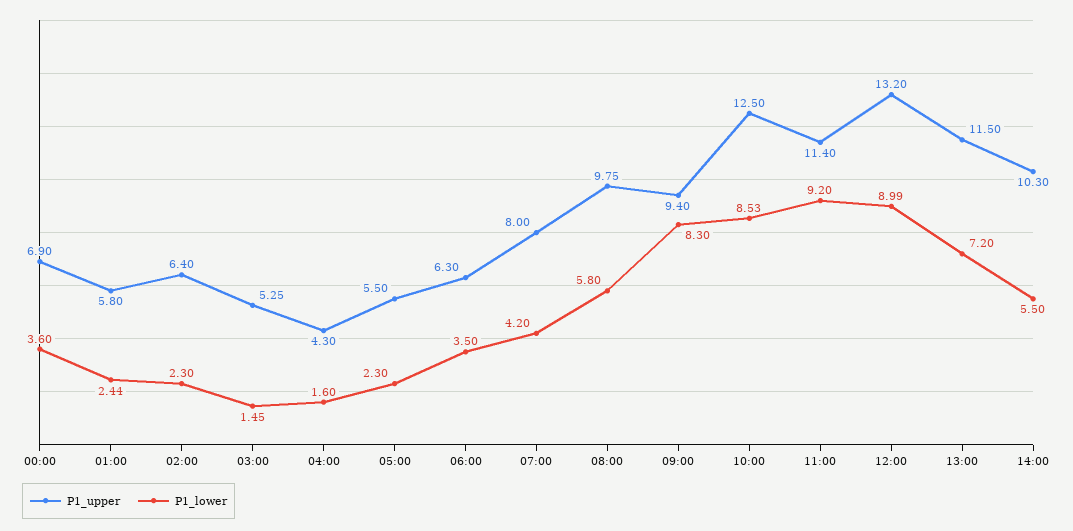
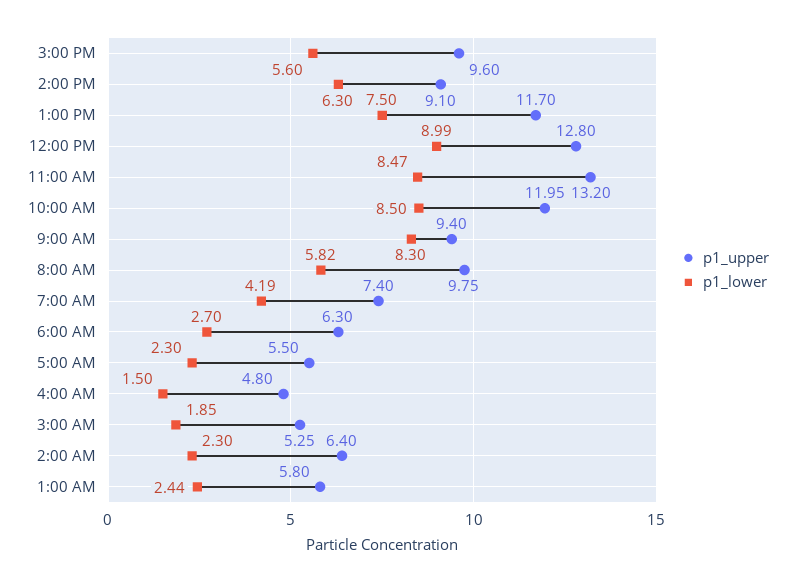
P1_upper, 00:00: 6.9 -> none
P1_lower, 00:00: 3.6 -> none
P1_lower, 03:00: 1.45 -> 1.85
P1_upper, 04:00: 4.3 -> 4.8
P1_lower, 04:00: 1.6 -> 1.5
P1_lower, 06:00: 3.5 -> 2.7
P1_upper, 07:00: 8 -> 7.4
P1_lower, 07:00: 4.2 -> 4.19
P1_lower, 08:00: 5.8 -> 5.82
P1_upper, 10:00: 12.5 -> 11.95
P1_lower, 10:00: 8.53 -> 8.5
P1_upper, 11:00: 11.4 -> 13.2
P1_lower, 11:00: 9.2 -> 8.47
P1_upper, 12:00: 13.2 -> 12.8
P1_upper, 13:00: 11.5 -> 11.7
P1_lower, 13:00: 7.2 -> 7.5
P1_upper, 14:00: 10.3 -> 9.1
P1_lower, 14:00: 5.5 -> 6.3
P1_upper, 3:00 PM: none -> 9.6
P1_lower, 3:00 PM: none -> 5.6

